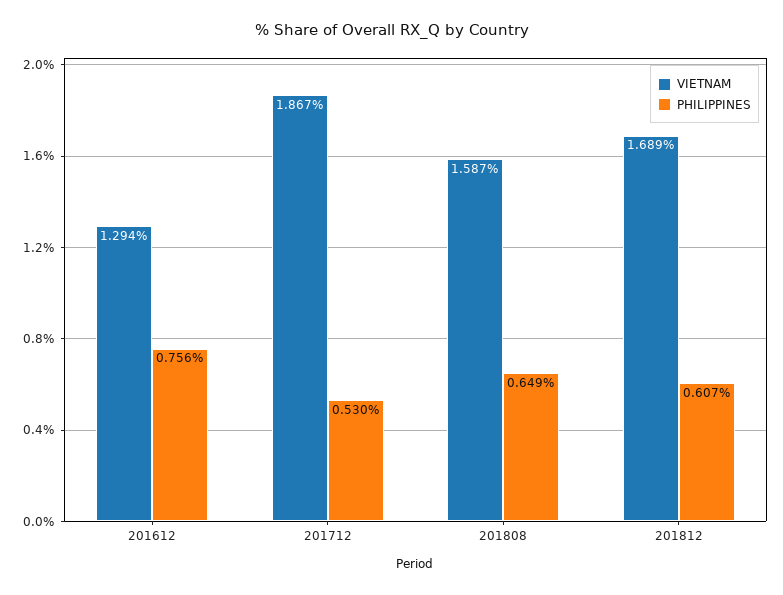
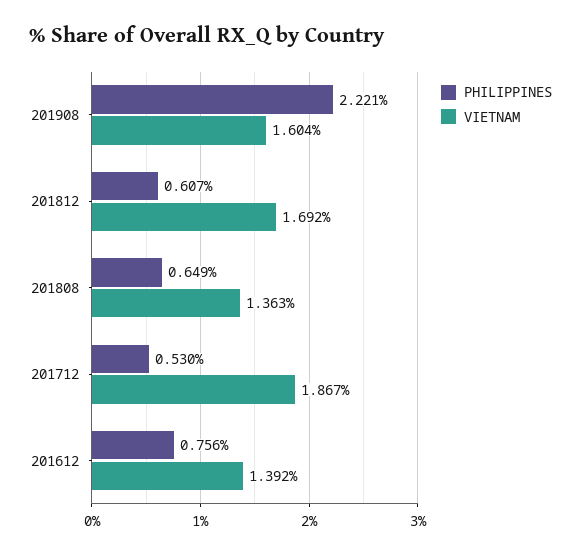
VIETNAM, 201612: 1.294 -> 1.392
VIETNAM, 201808: 1.587 -> 1.363
VIETNAM, 201812: 1.689 -> 1.692
PHILIPPINES, 201908: none -> 2.221
VIETNAM, 201908: none -> 1.604

